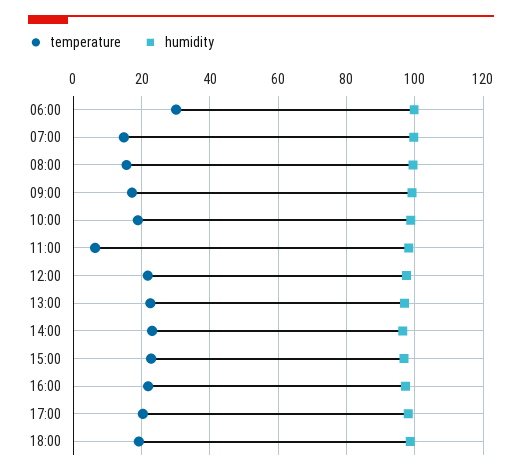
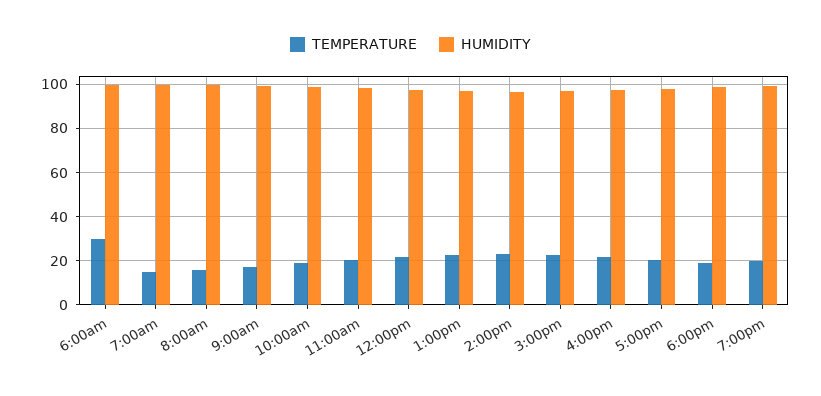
temperature, 11:00: 6 -> 20
temperature, 7:00pm: none -> 20
humidity, 7:00pm: none -> 100

